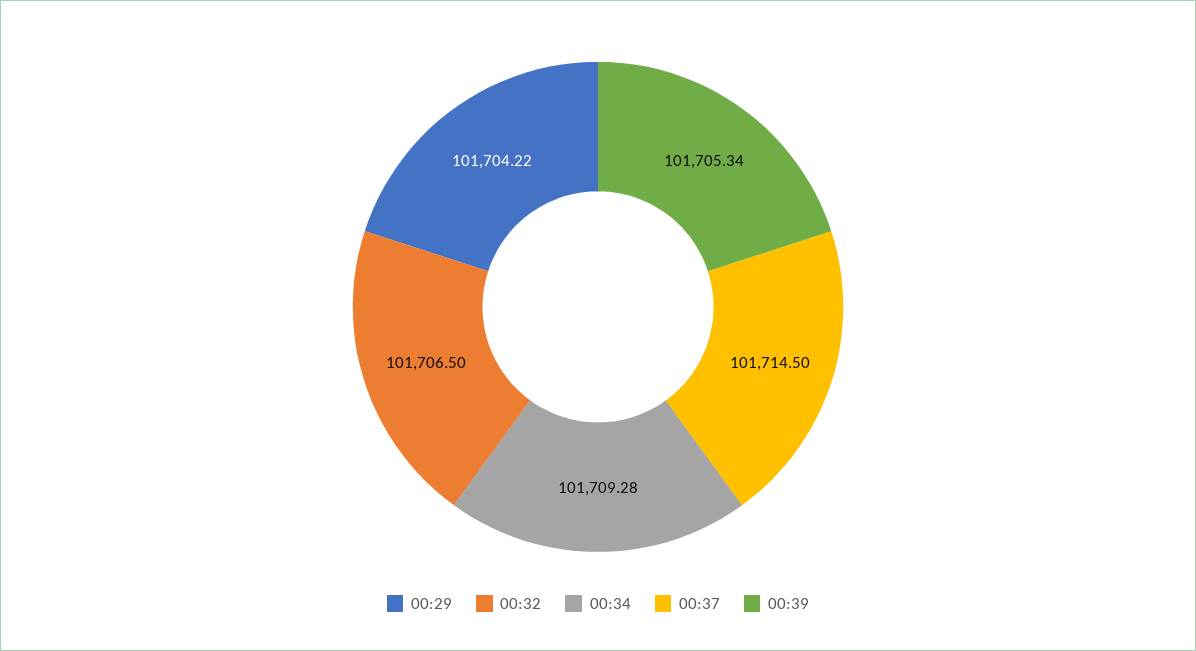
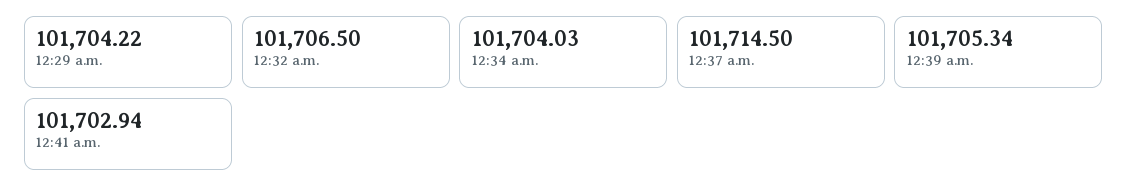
00:34: 101709.28 -> 101704.03
12:41 a.m.: none -> 101702.94

